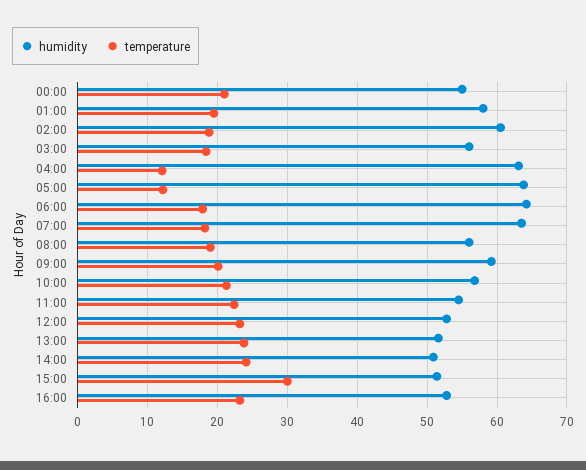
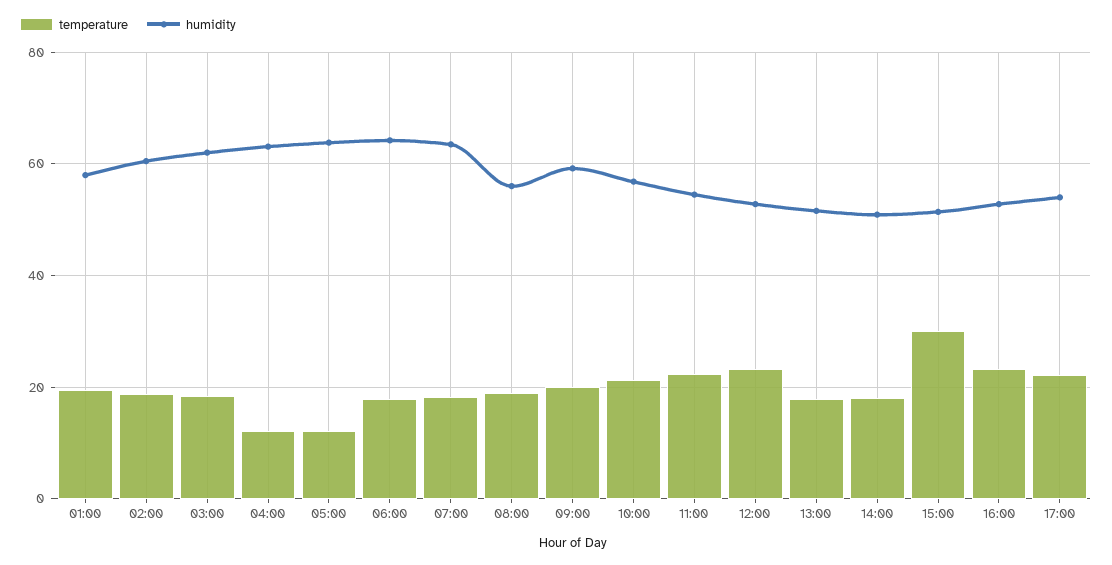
humidity, 00:00: 55 -> none
temperature, 00:00: 21 -> none
humidity, 03:00: 56 -> 62
temperature, 13:00: 24 -> 18
temperature, 14:00: 24 -> 18
temperature, 17:00: none -> 22
humidity, 17:00: none -> 54

